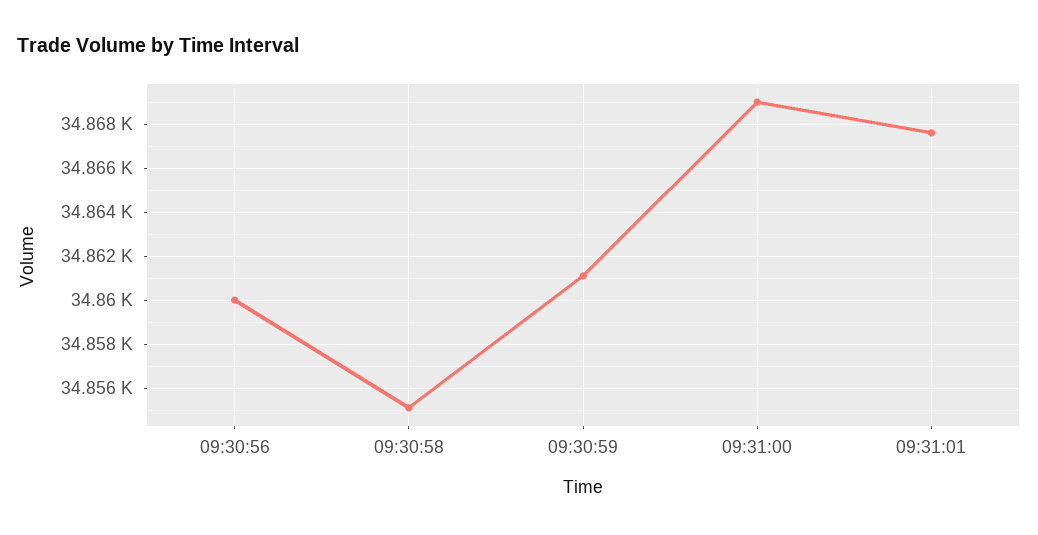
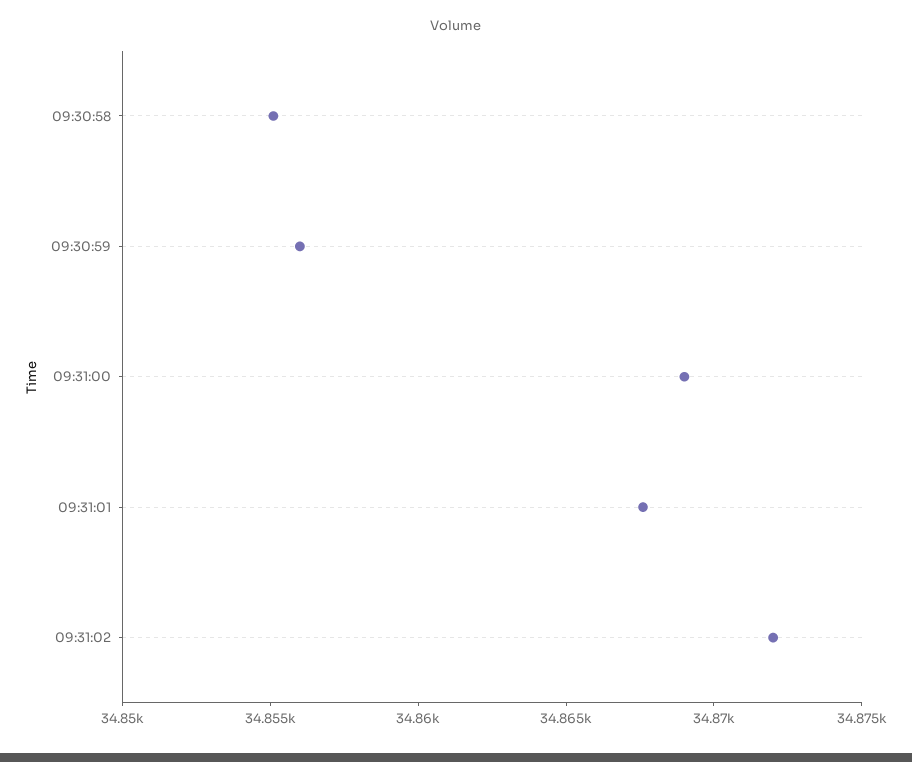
09:30:56: 34860 -> none
09:30:59: 34861 -> 34856
09:31:02: none -> 34872

